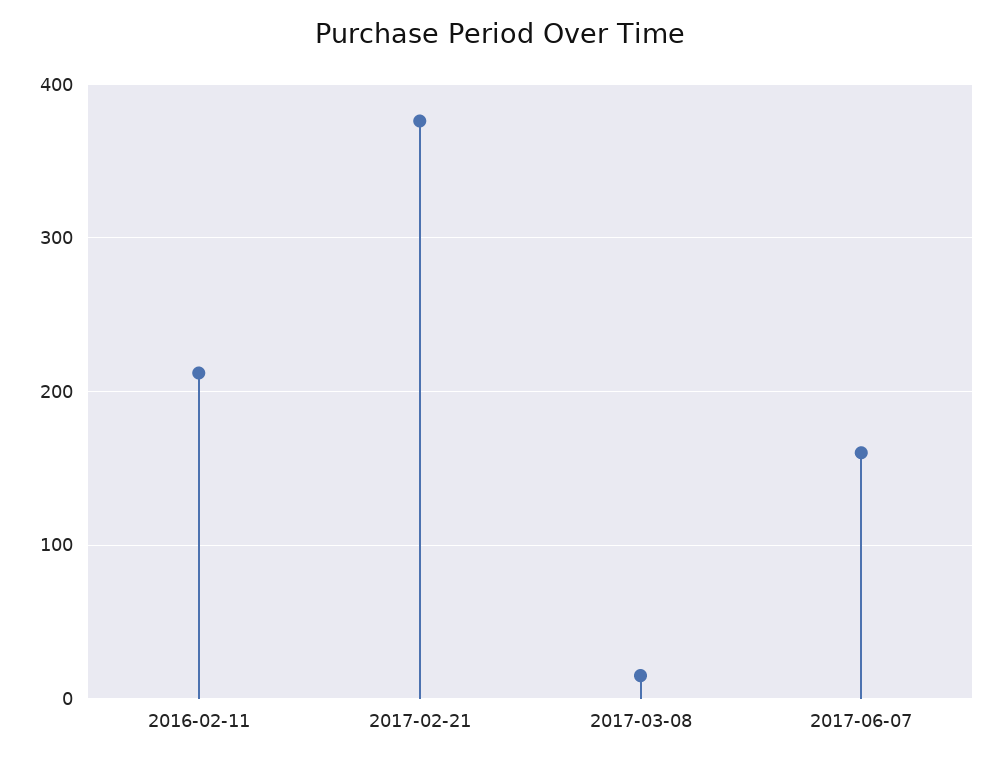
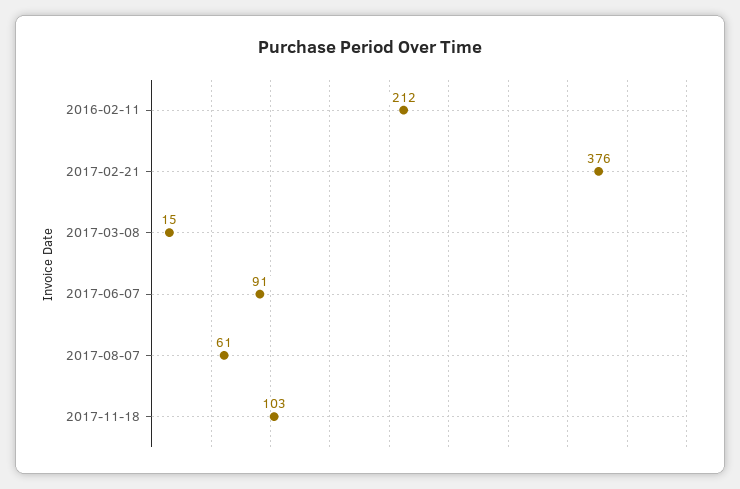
2017-06-07: 160 -> 91
2017-08-07: none -> 61
2017-11-18: none -> 103

